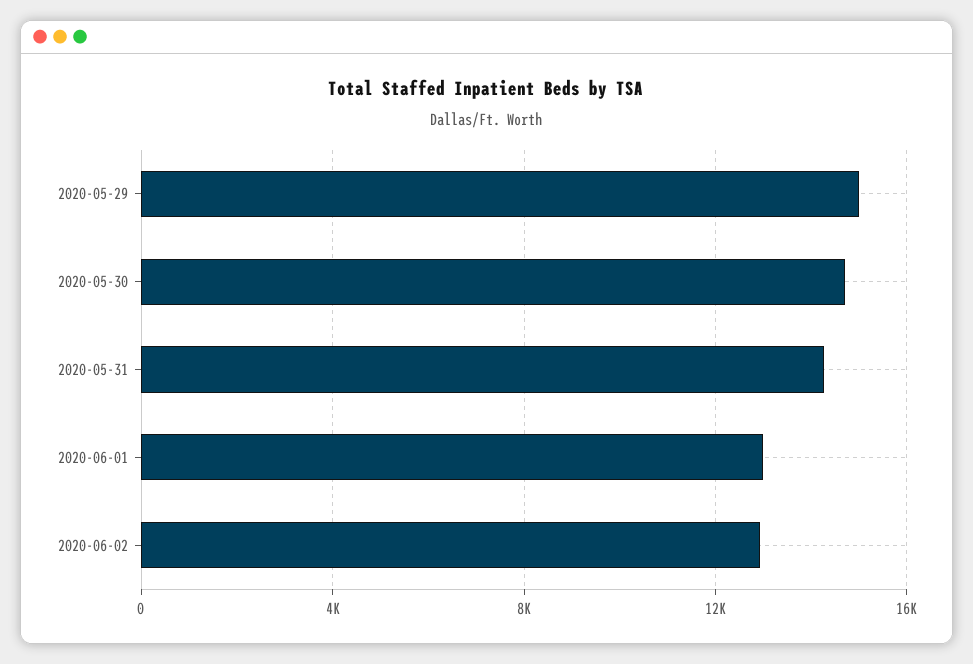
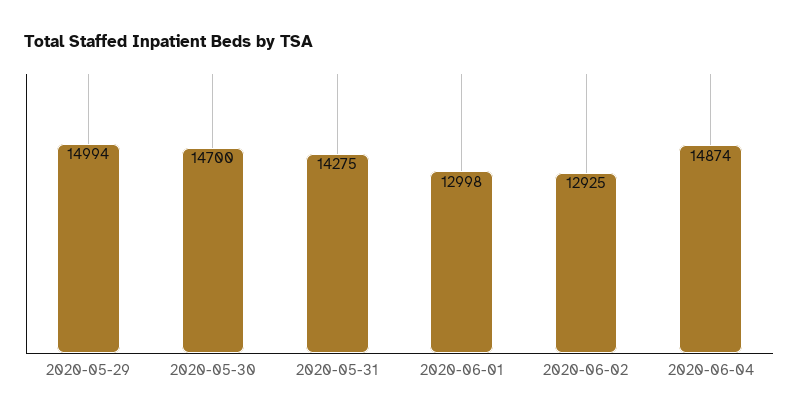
2020-06-04: none -> 14874

